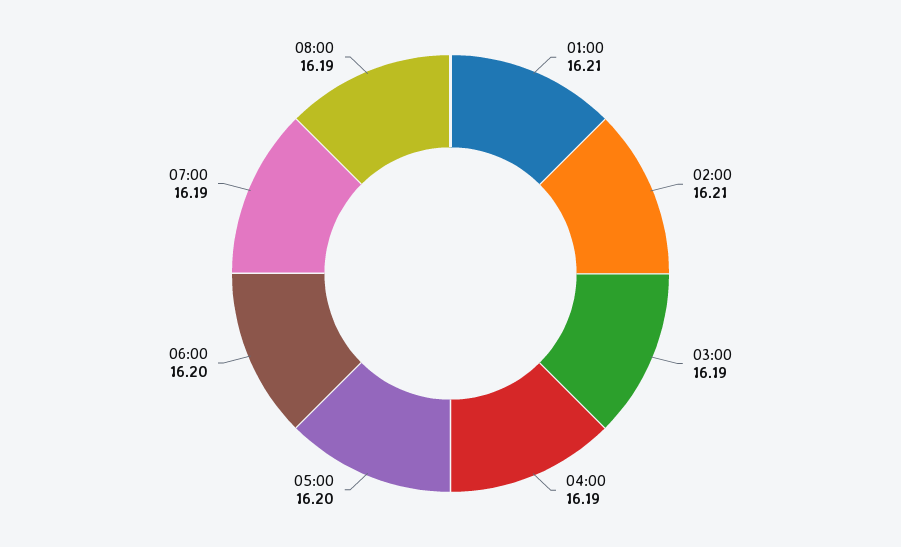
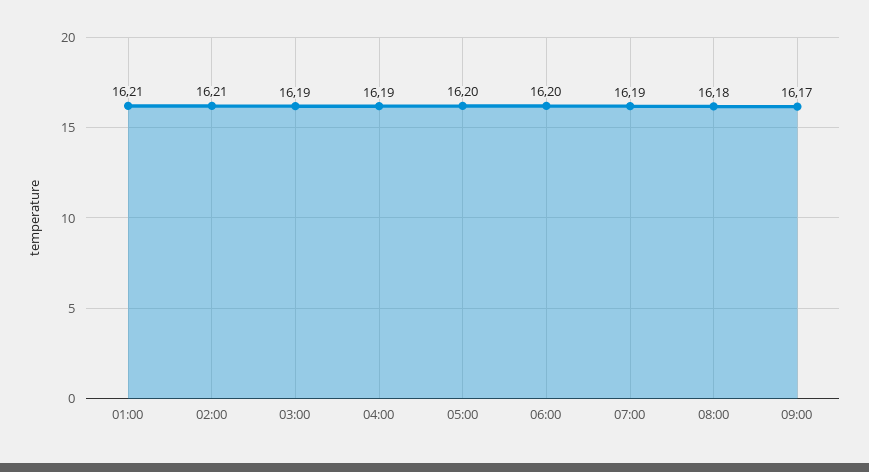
08:00: 16.19 -> 16.18
09:00: none -> 16.17

